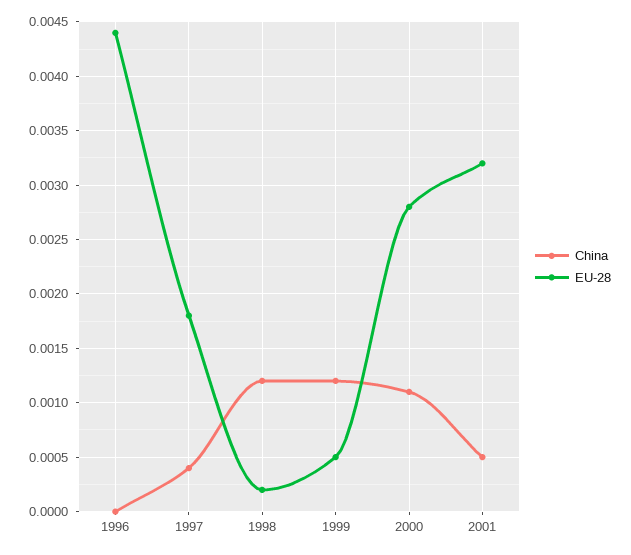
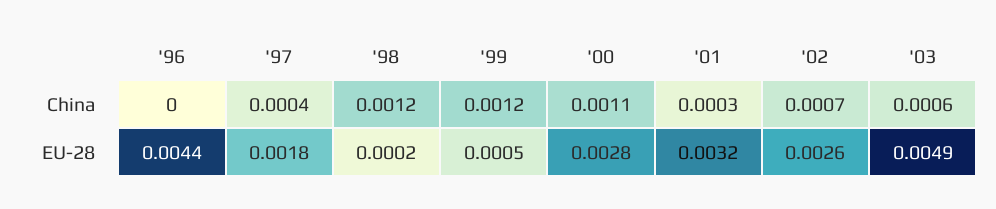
China, 2001: 0.0005 -> 0.0003
China, '02: none -> 0.0007
China, '03: none -> 0.0006
EU-28, '02: none -> 0.0026
EU-28, '03: none -> 0.0049

